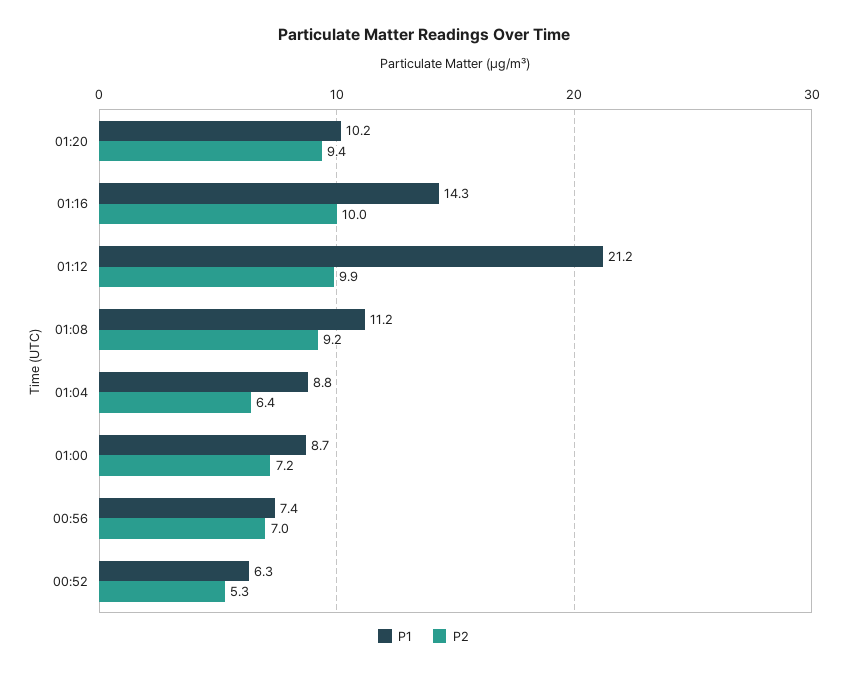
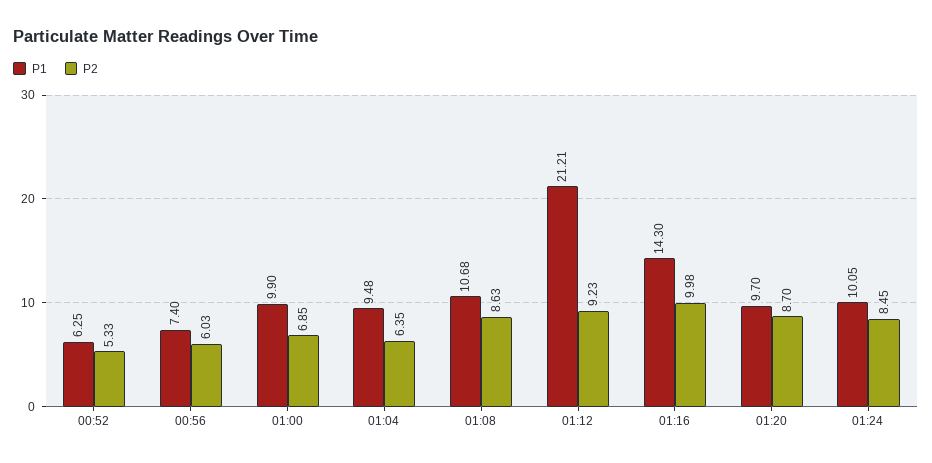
P1, 01:20: 10.2 -> 9.7
P2, 01:20: 9.4 -> 8.7
P2, 01:12: 9.9 -> 9.23
P1, 01:08: 11.2 -> 10.68
P2, 01:08: 9.2 -> 8.63
P1, 01:04: 8.8 -> 9.48
P1, 01:00: 8.7 -> 9.9
P2, 01:00: 7.2 -> 6.85
P2, 00:56: 7 -> 6.03
P1, 01:24: none -> 10.05
P2, 01:24: none -> 8.45

